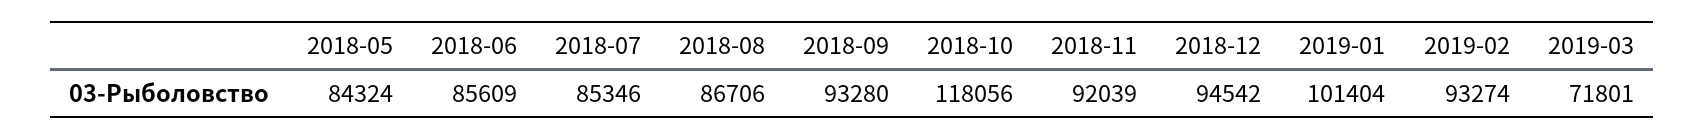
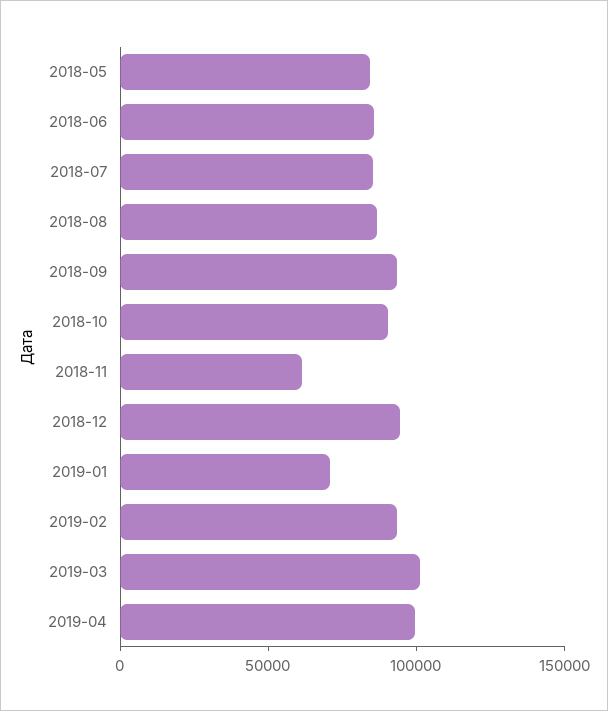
2018-10: 118056 -> 90000
2018-11: 92039 -> 60000
2019-01: 101404 -> 70000
2019-03: 71801 -> 100000
2019-04: none -> 100000

